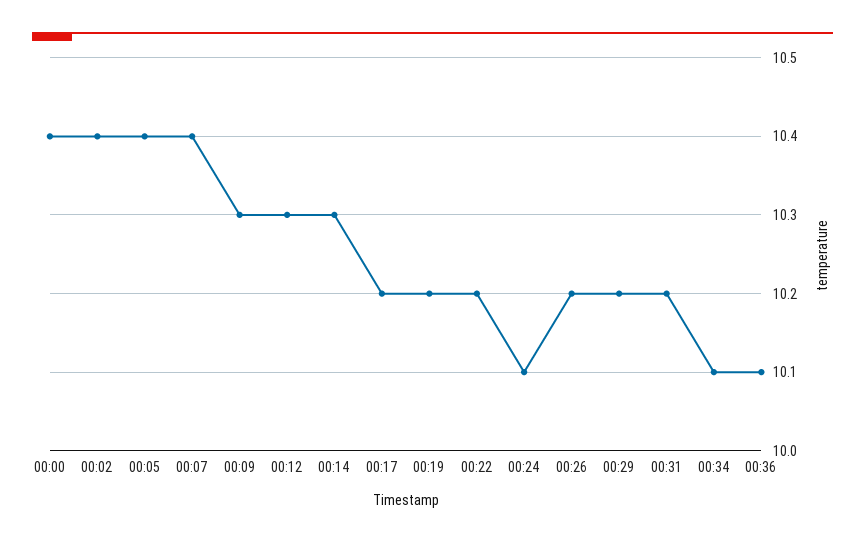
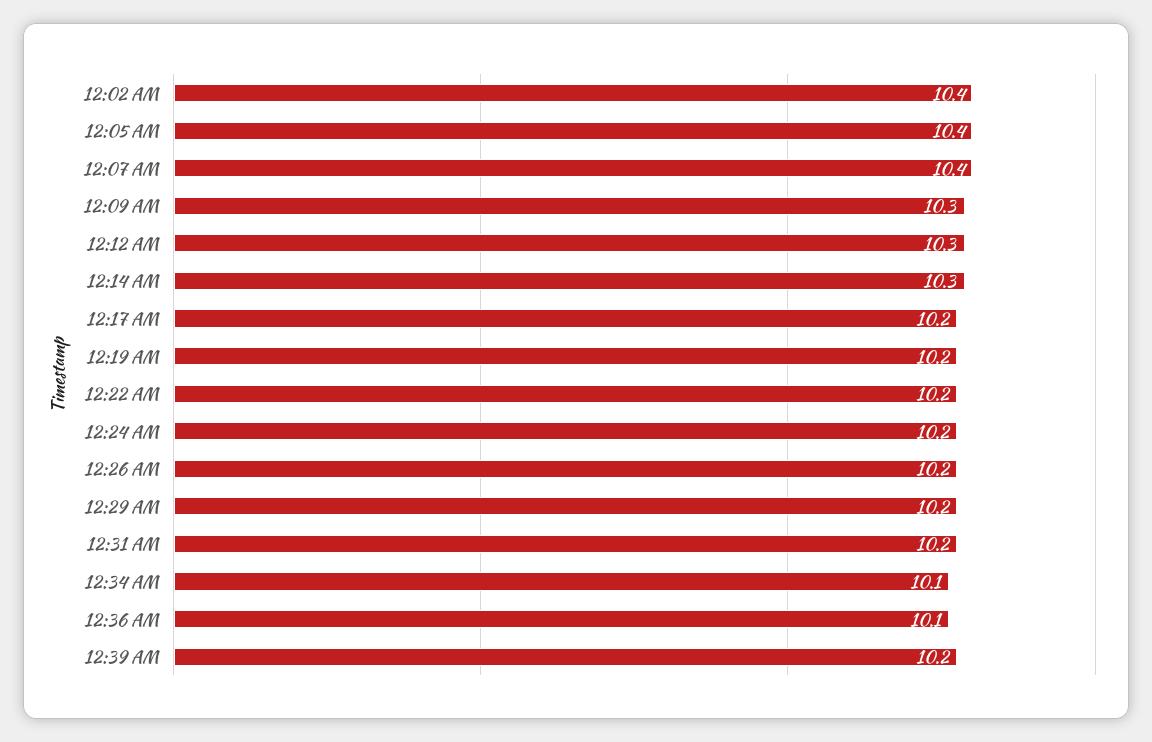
00:00: 10.4 -> none
00:24: 10.1 -> 10.2
12:39 AM: none -> 10.2

